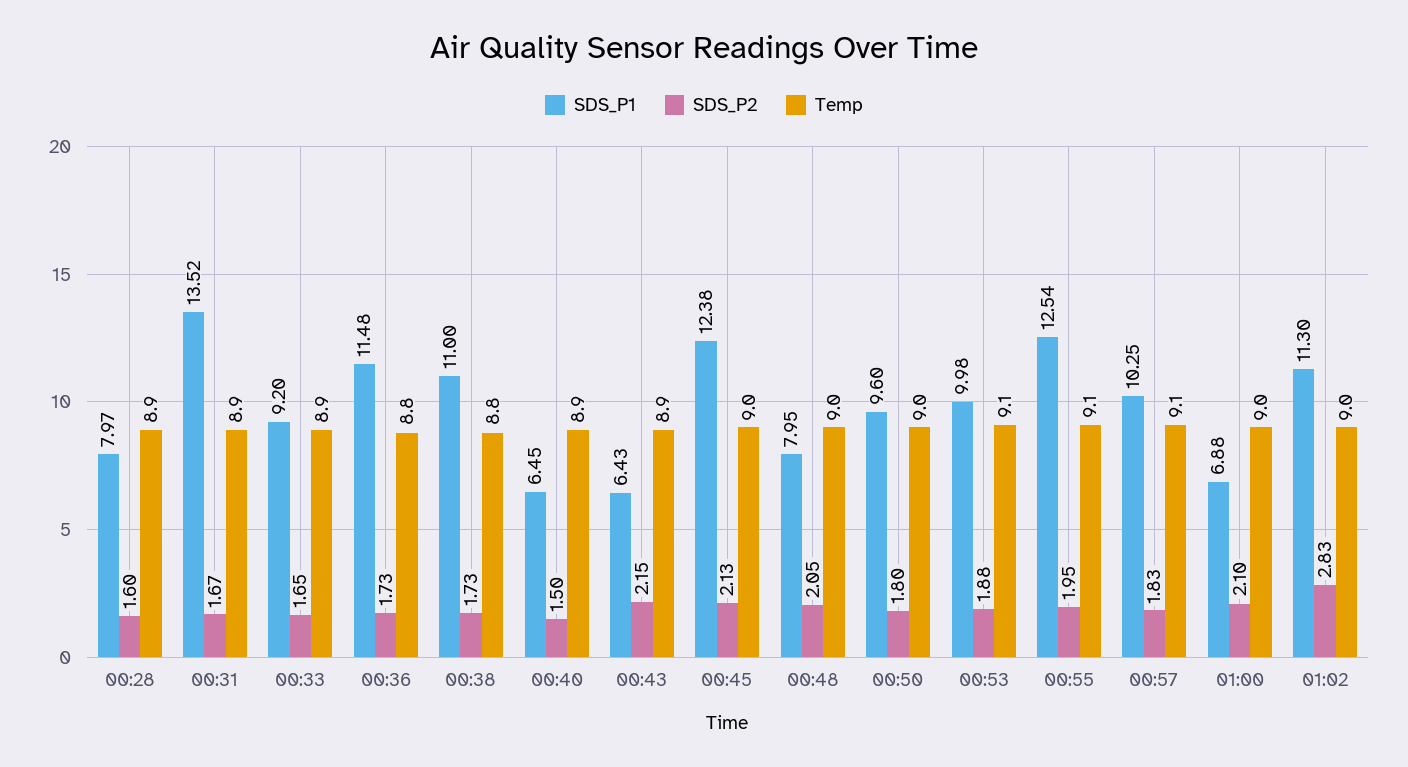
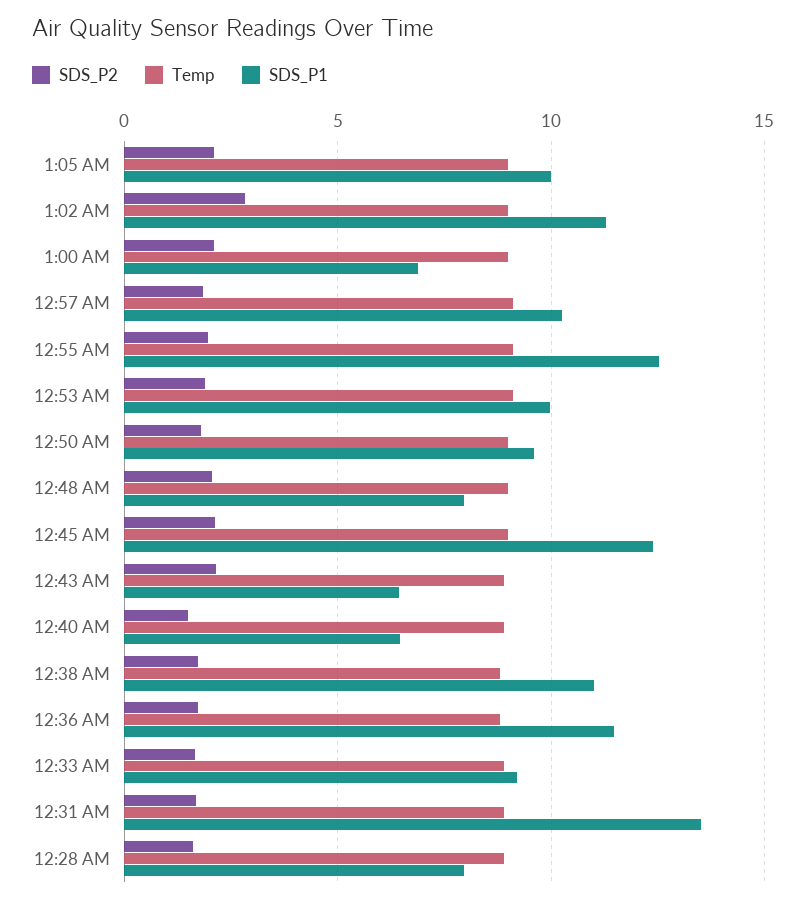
SDS_P2, 1:05 AM: none -> 2
Temp, 1:05 AM: none -> 9
SDS_P1, 1:05 AM: none -> 10

